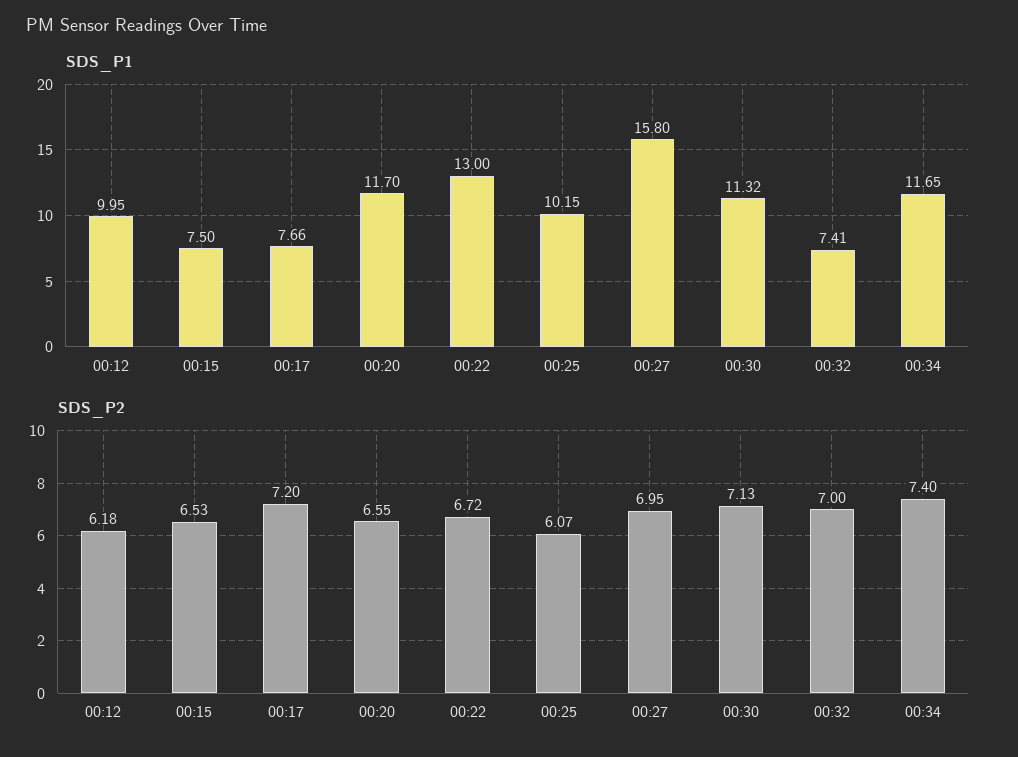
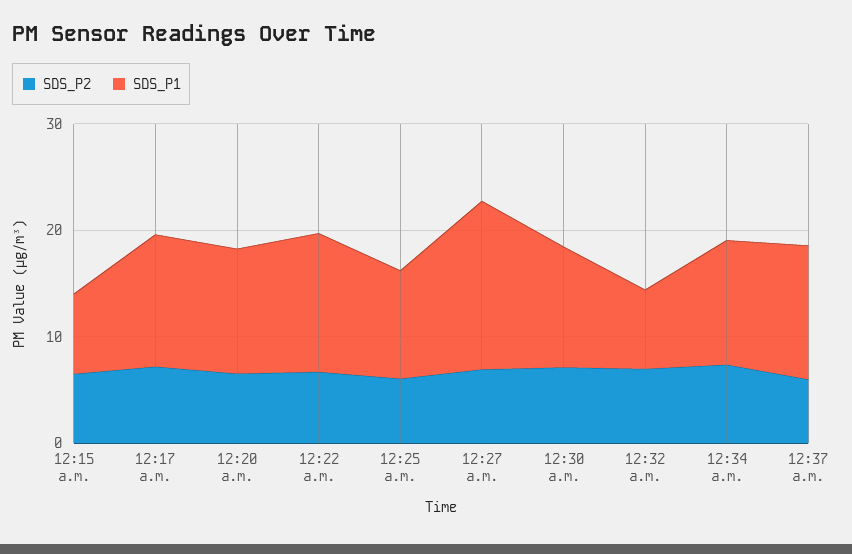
SDS_P1, 00:12: 9.95 -> none
SDS_P1, 00:17: 7.66 -> 12
SDS_P2, 00:12: 6.18 -> none
SDS_P2, 12:37 a.m.: none -> 6
SDS_P1, 12:37 a.m.: none -> 12

